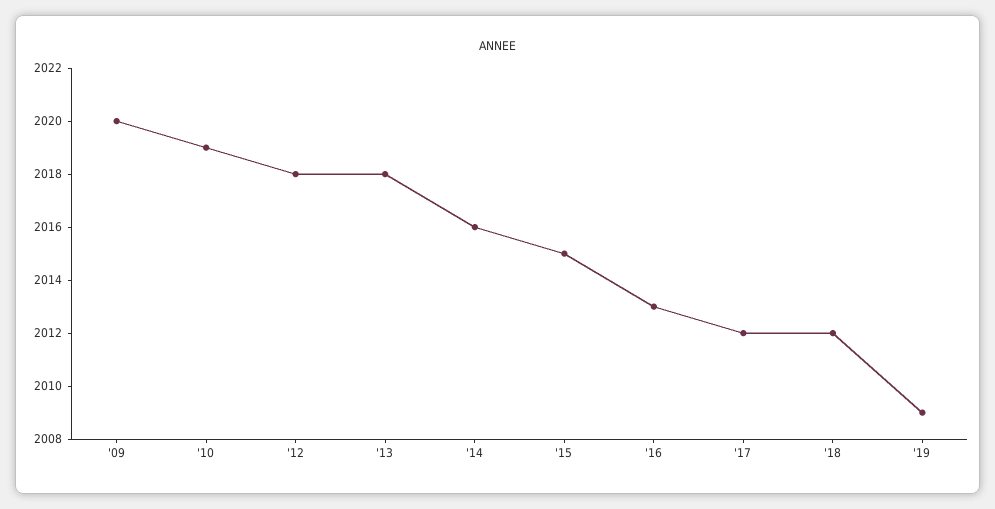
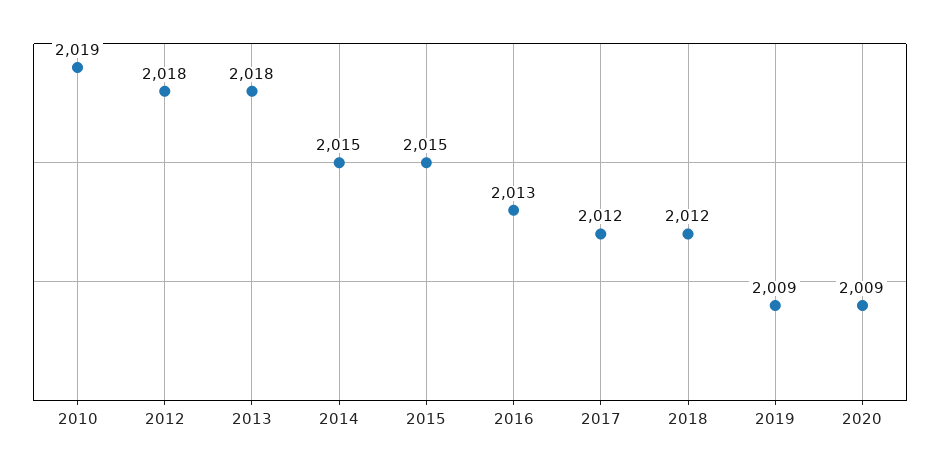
'09: 2020 -> none
'14: 2016 -> 2015
2020: none -> 2009

